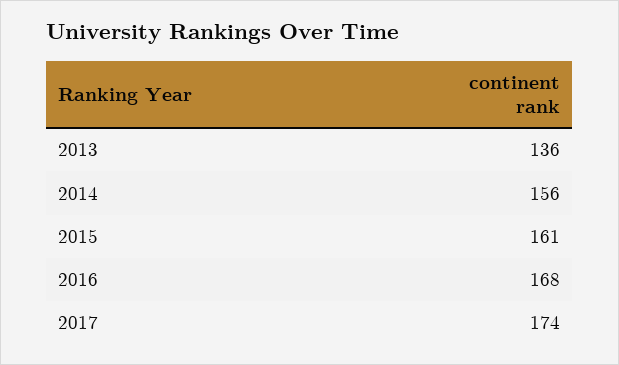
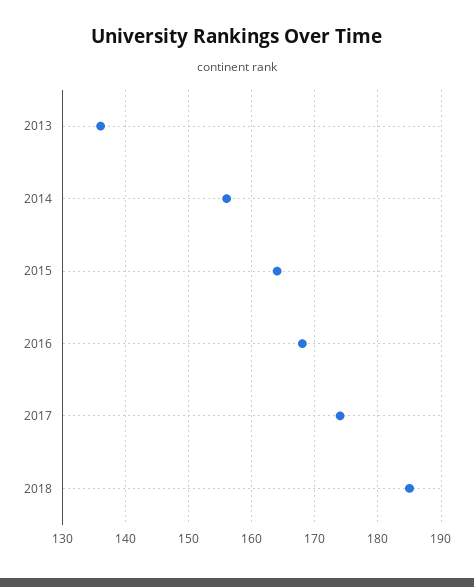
2015: 161 -> 164
2018: none -> 185

